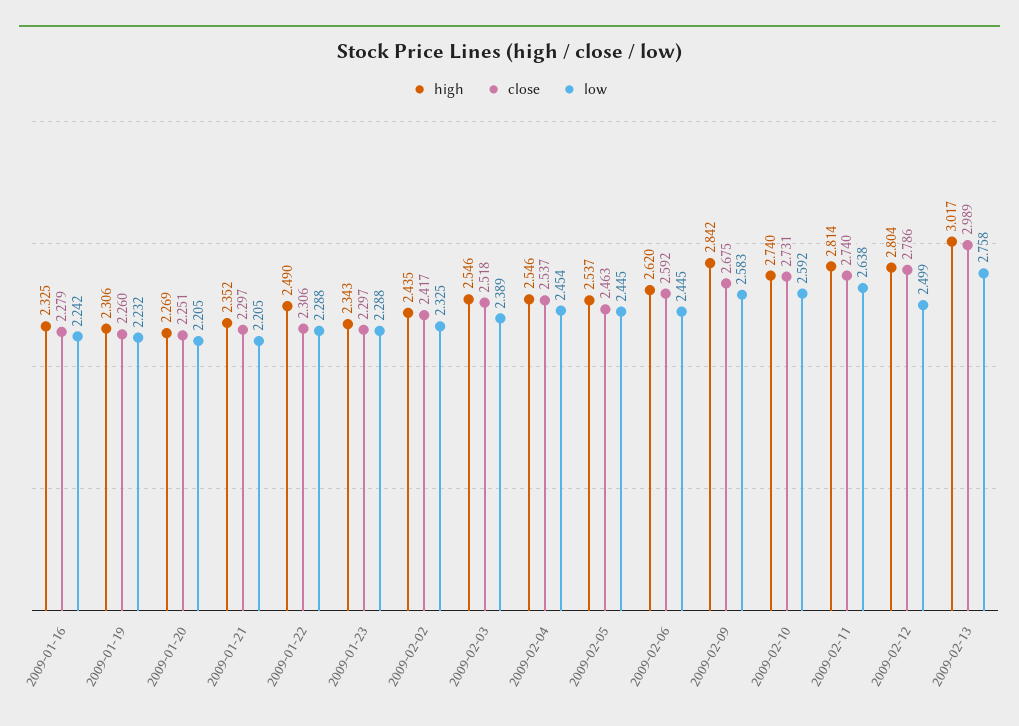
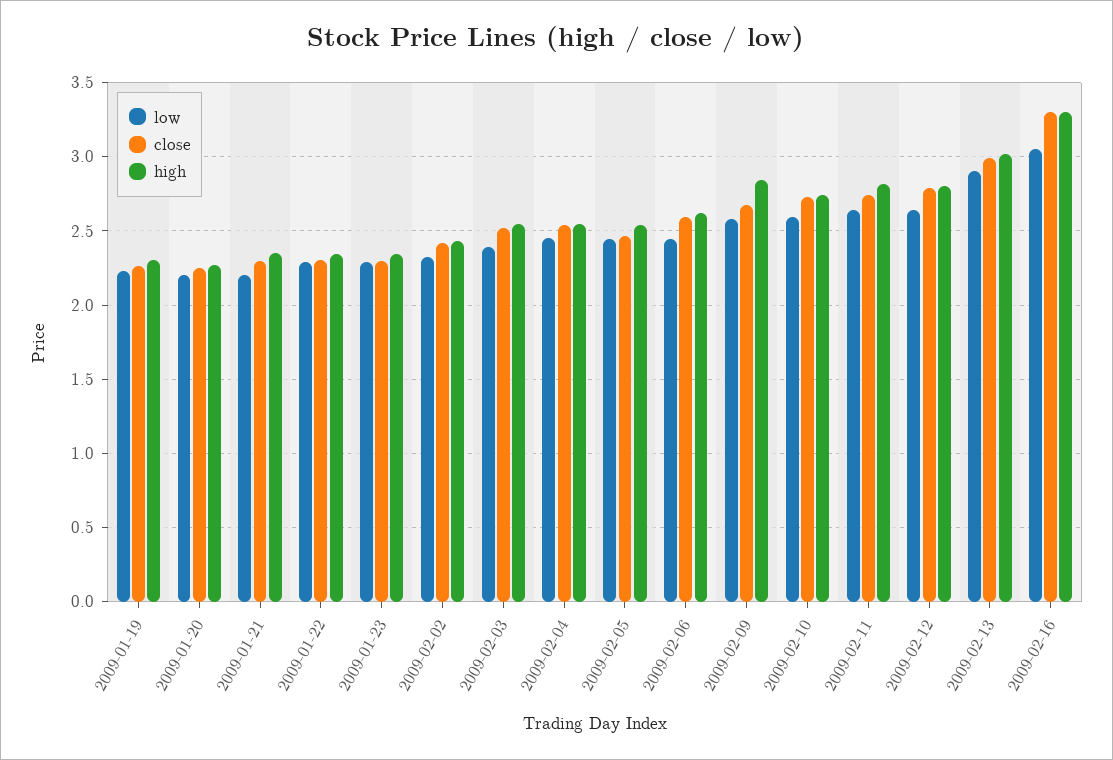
high, 2009-01-16: 2.325 -> none
close, 2009-01-16: 2.279 -> none
low, 2009-01-16: 2.242 -> none
high, 2009-01-22: 2.49 -> 2.35
low, 2009-02-12: 2.499 -> 2.65
low, 2009-02-13: 2.758 -> 2.9
low, 2009-02-16: none -> 3.05
close, 2009-02-16: none -> 3.3
high, 2009-02-16: none -> 3.3

